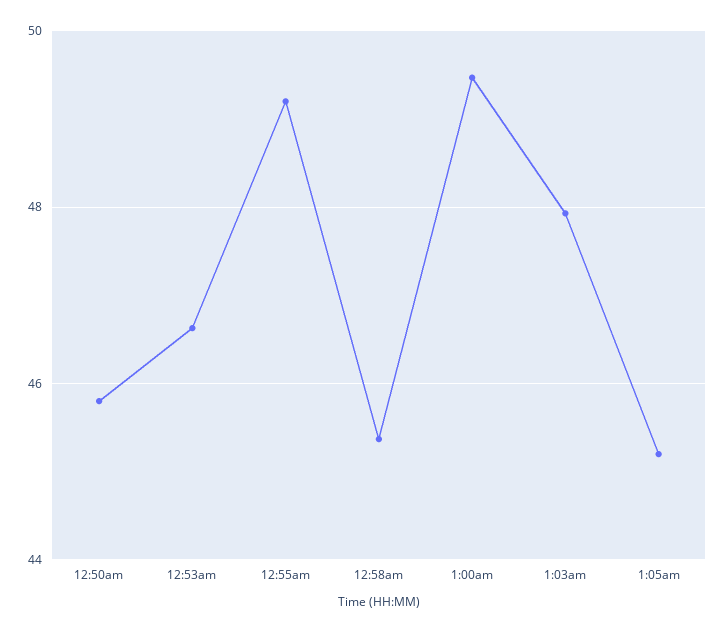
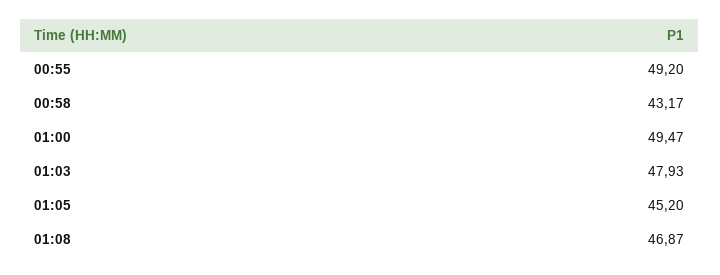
12:50am: 45.8 -> none
12:53am: 46.6 -> none
12:58am: 45.4 -> 43.17
01:08: none -> 46.87

